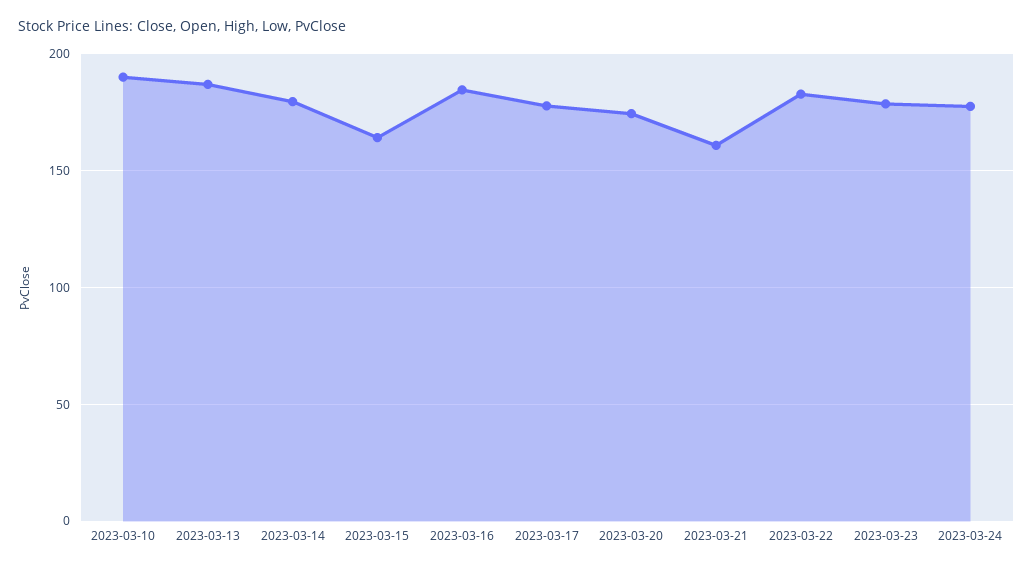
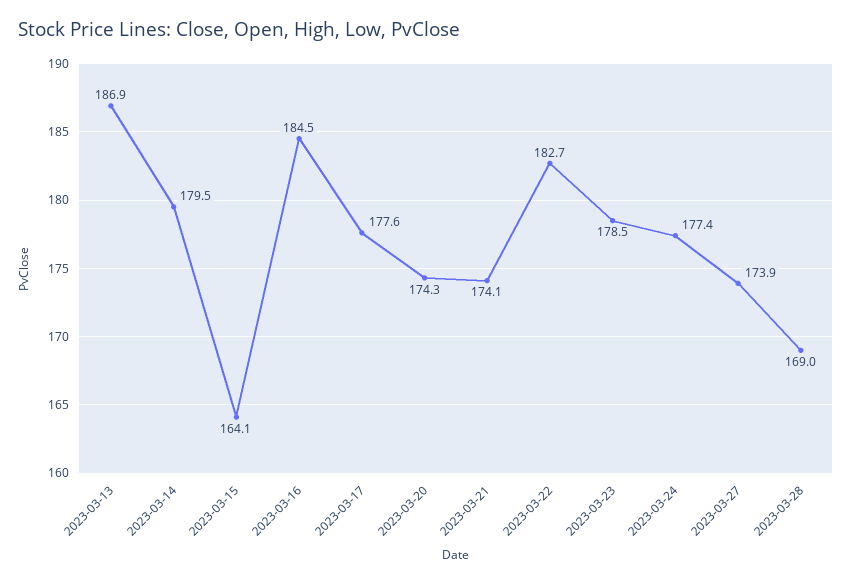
2023-03-10: 190 -> none
2023-03-21: 160 -> 174.1
2023-03-27: none -> 173.9
2023-03-28: none -> 169

